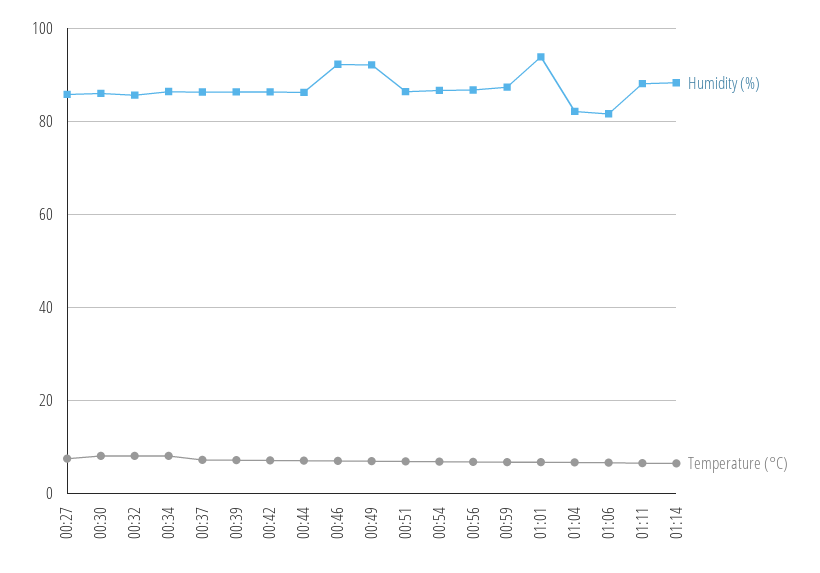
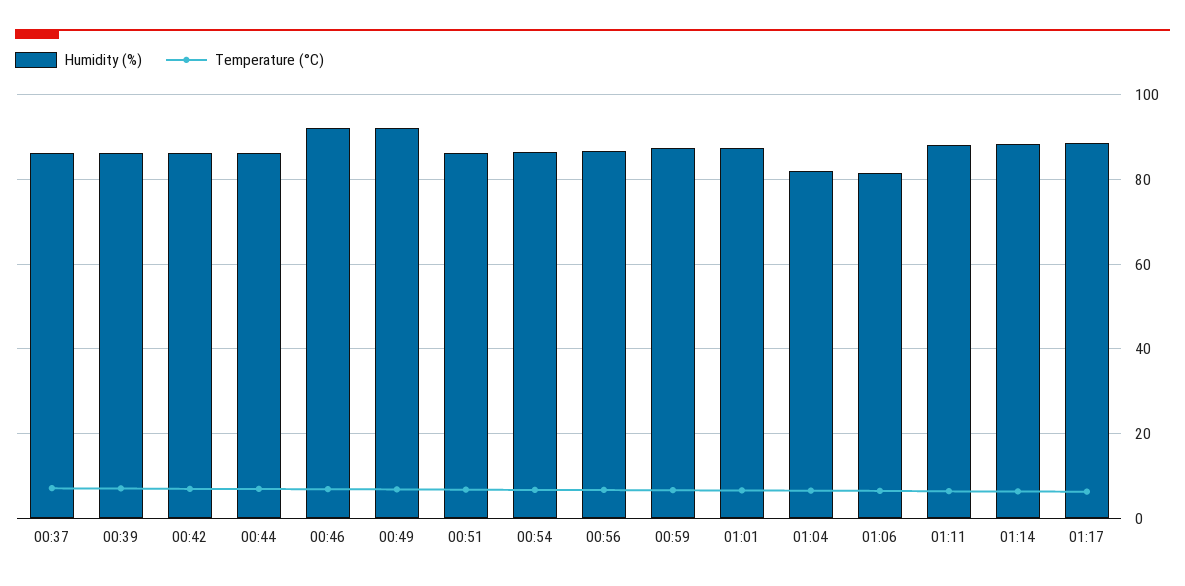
Humidity (%), 00:27: 86 -> none
Temperature (°C), 00:27: 8 -> none
Humidity (%), 00:30: 86 -> none
Temperature (°C), 00:30: 8 -> none
Humidity (%), 00:32: 86 -> none
Temperature (°C), 00:32: 8 -> none
Humidity (%), 00:34: 86 -> none
Temperature (°C), 00:34: 8 -> none
Humidity (%), 01:01: 94 -> 88
Humidity (%), 01:17: none -> 88
Temperature (°C), 01:17: none -> 6

